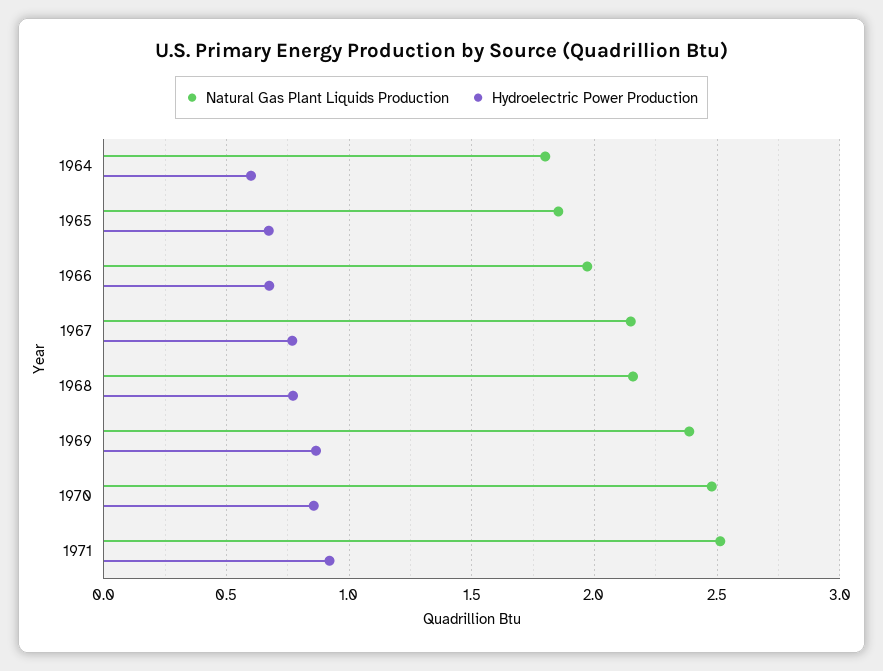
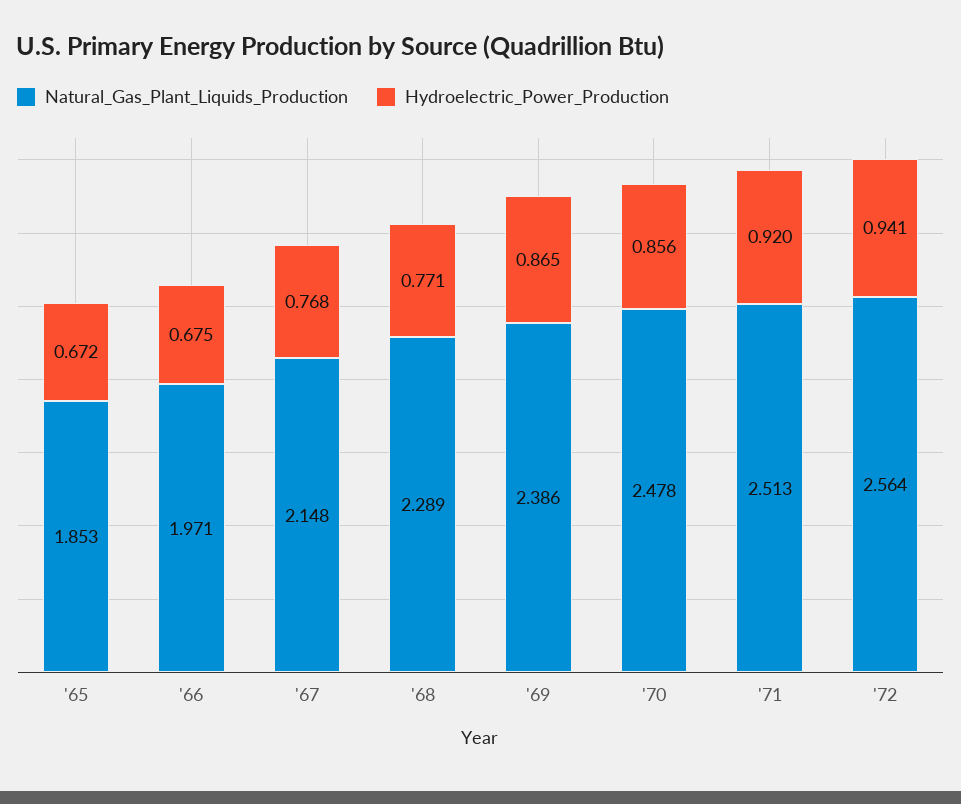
Natural Gas Plant Liquids Production, 1964: 1.8 -> none
Hydroelectric Power Production, 1964: 0.6 -> none
Natural Gas Plant Liquids Production, 1968: 2.15 -> 2.289
Natural Gas Plant Liquids Production, '72: none -> 2.564
Hydroelectric Power Production, '72: none -> 0.941

